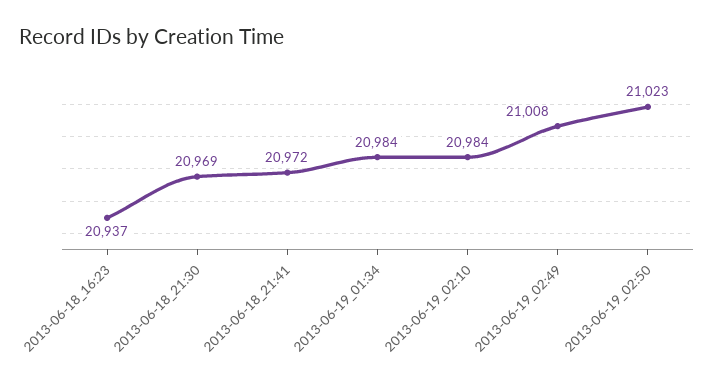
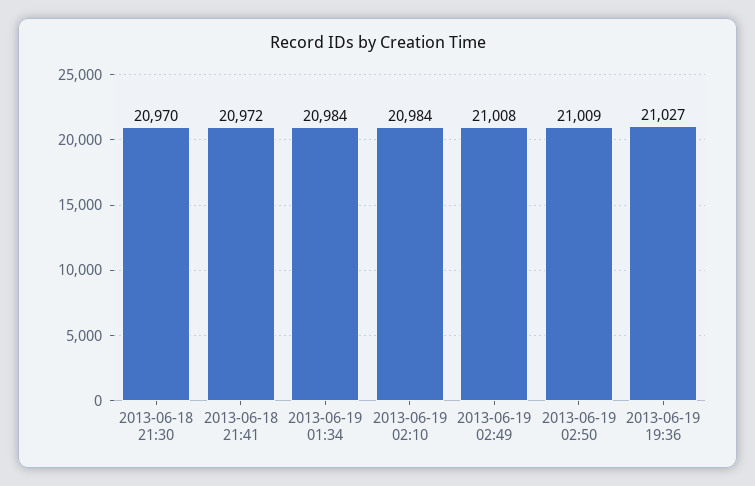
2013-06-18_16:23: 20937 -> none
2013-06-18_21:30: 20969 -> 20970
2013-06-19_02:50: 21023 -> 21009
2013-06-19 19:36: none -> 21027

